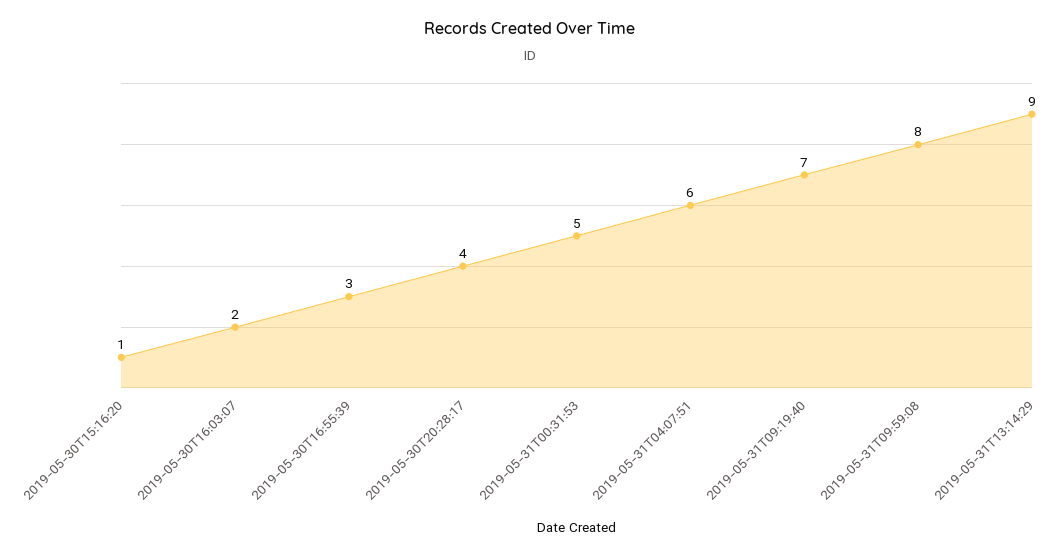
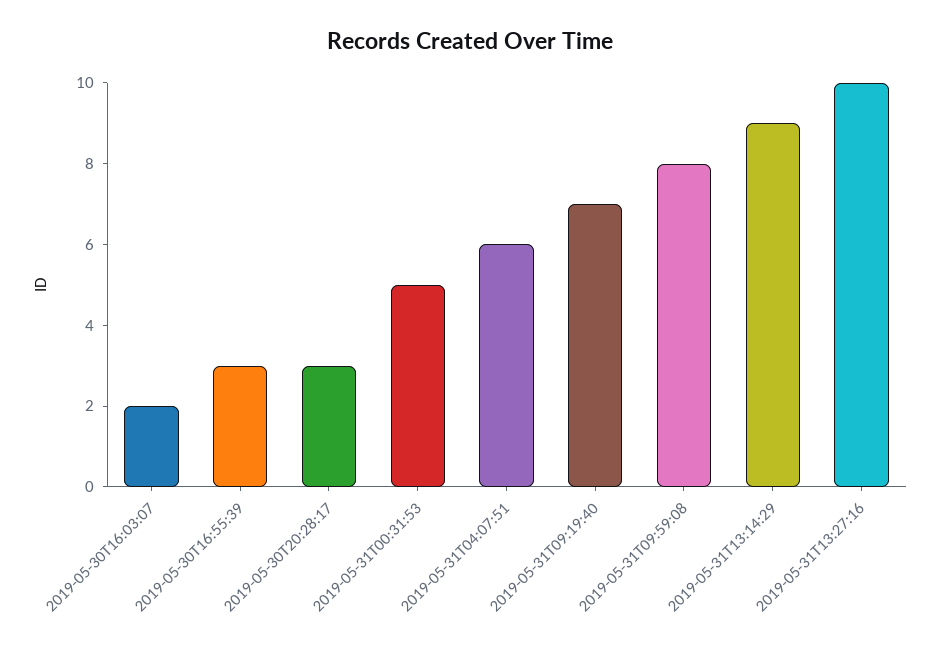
2019-05-30T15:16:20: 1 -> none
2019-05-30T20:28:17: 4 -> 3
2019-05-31T13:27:16: none -> 10

